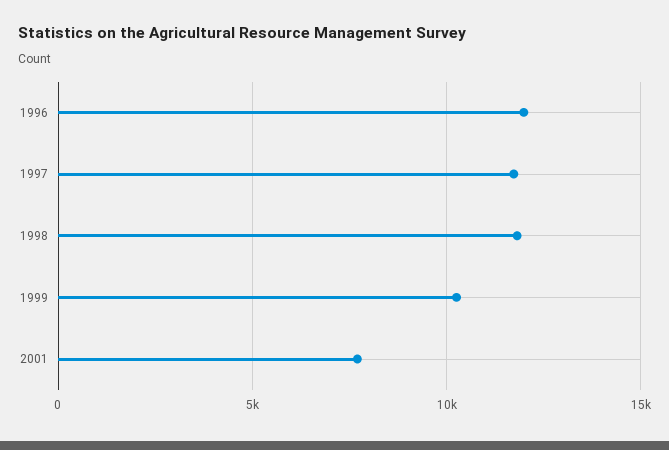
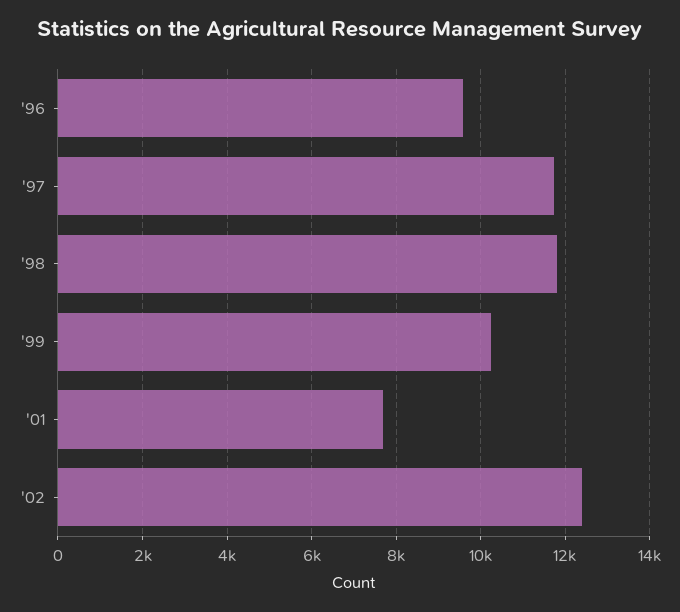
1996: 12000 -> 9600
'02: none -> 12400

